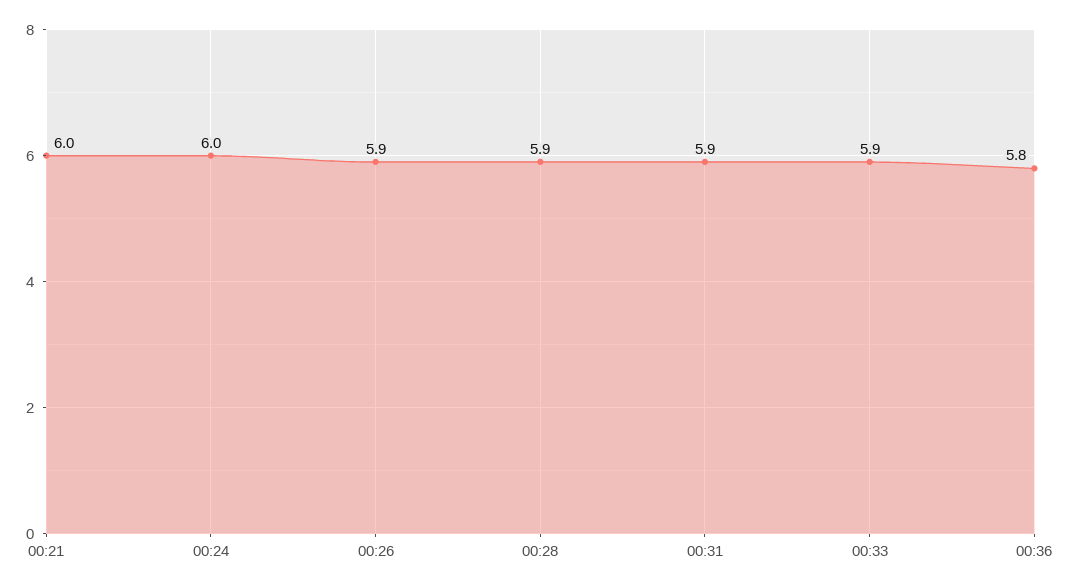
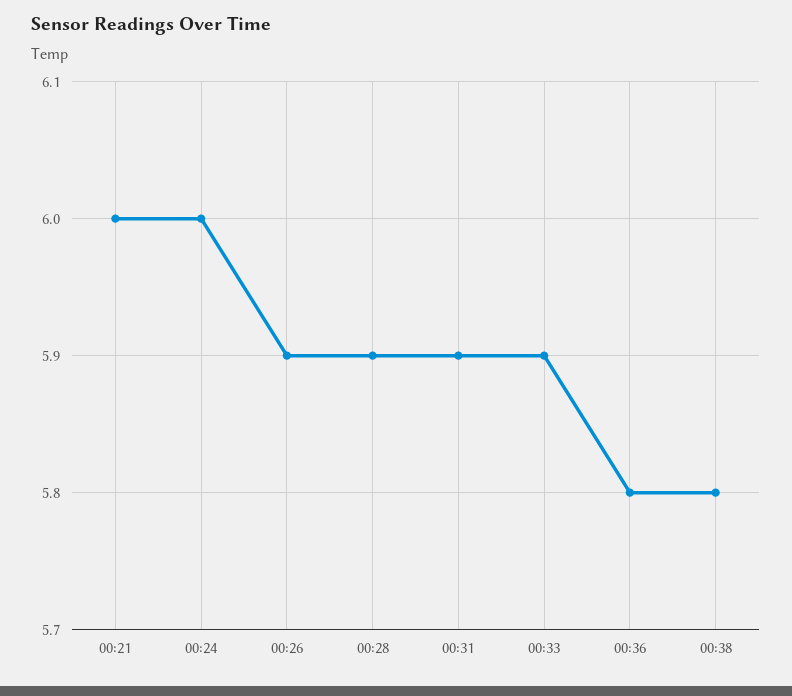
00:38: none -> 5.8

